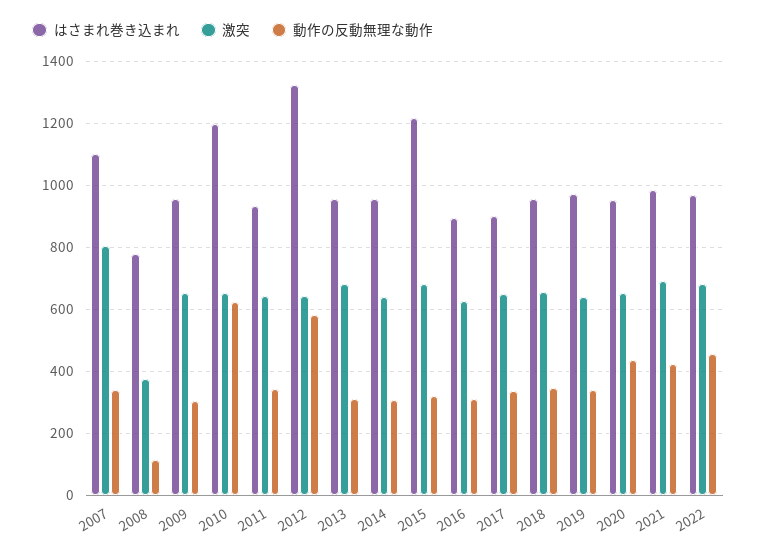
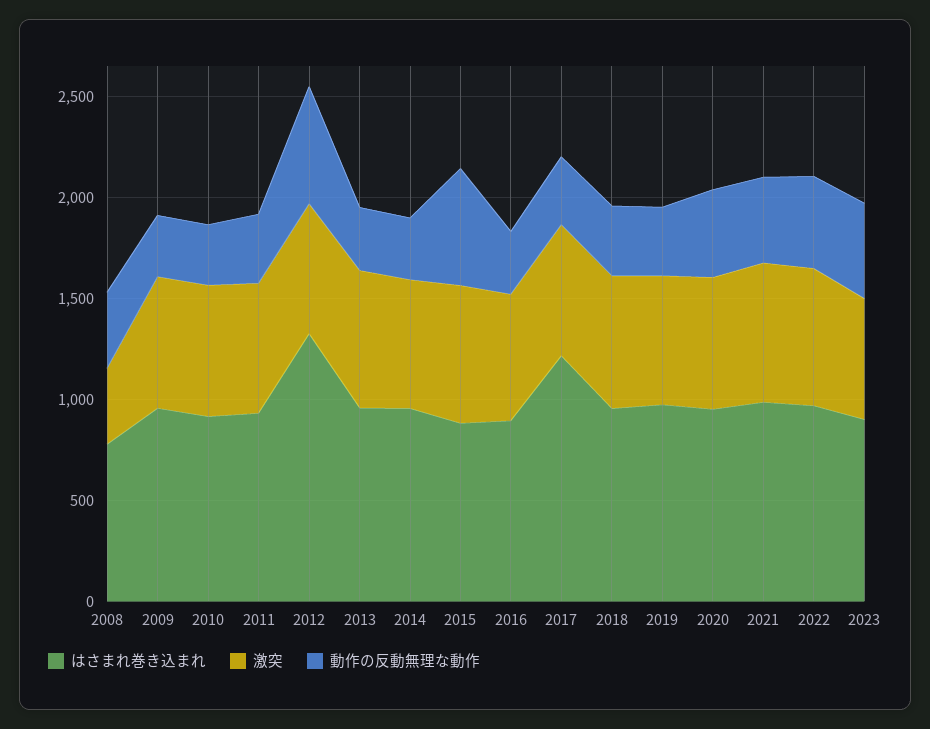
はさまれ巻き込まれ, 2007: 1100 -> none
激突, 2007: 800 -> none
動作の反動無理な動作, 2007: 340 -> none
動作の反動無理な動作, 2008: 120 -> 400
はさまれ巻き込まれ, 2010: 1200 -> 900
動作の反動無理な動作, 2010: 620 -> 300
はさまれ巻き込まれ, 2015: 1220 -> 900
動作の反動無理な動作, 2015: 320 -> 600
はさまれ巻き込まれ, 2017: 900 -> 1200
はさまれ巻き込まれ, 2023: none -> 900
激突, 2023: none -> 600
動作の反動無理な動作, 2023: none -> 500

